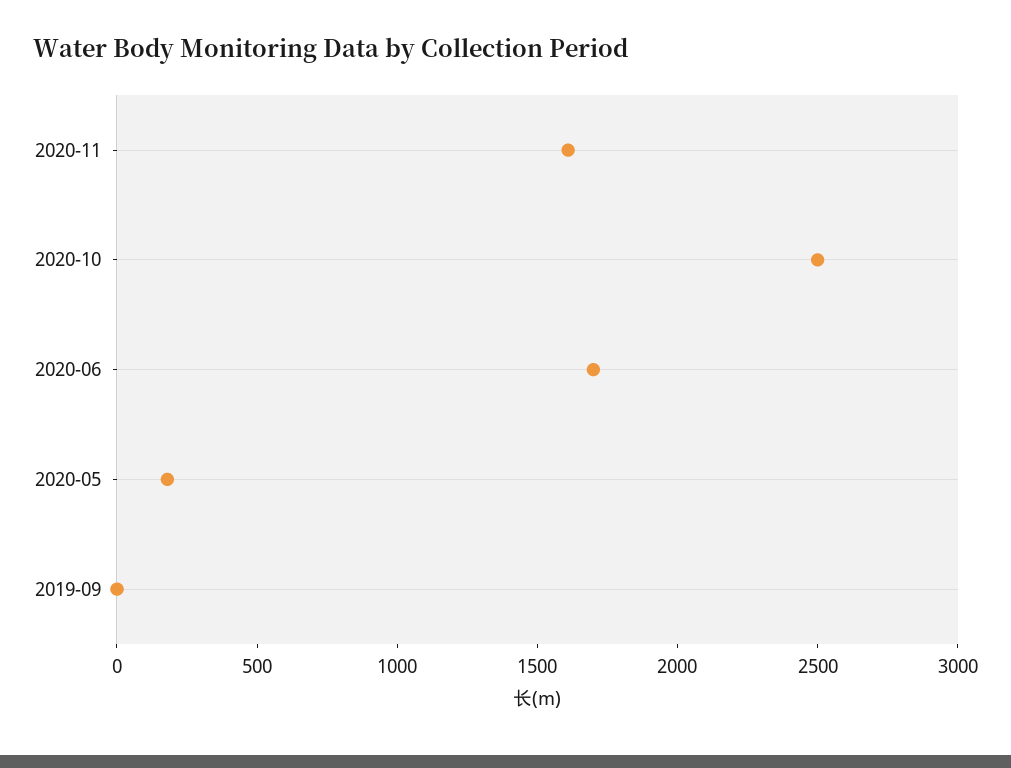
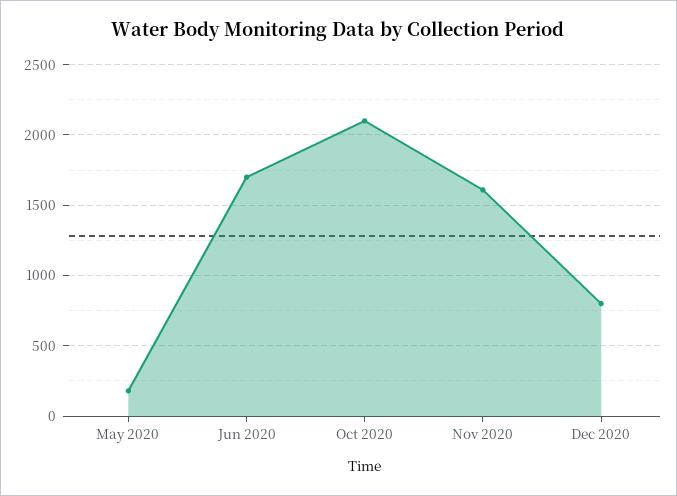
2020-10: 2500 -> 2100
2019-09: 0 -> none
Dec 2020: none -> 800

